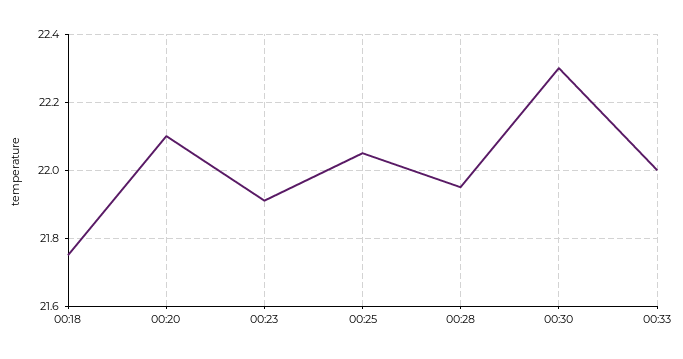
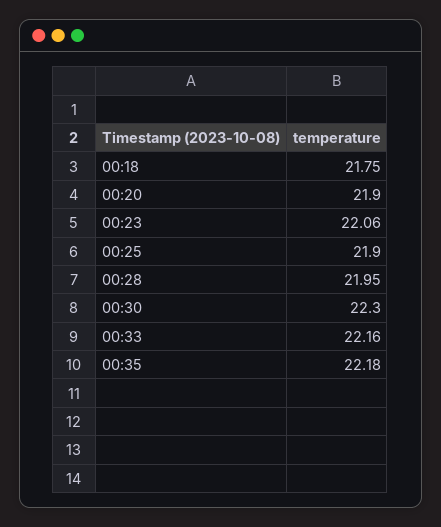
00:20: 22.1 -> 21.9
00:23: 21.9 -> 22.06
00:25: 22.05 -> 21.9
00:33: 22 -> 22.16
00:35: none -> 22.18

